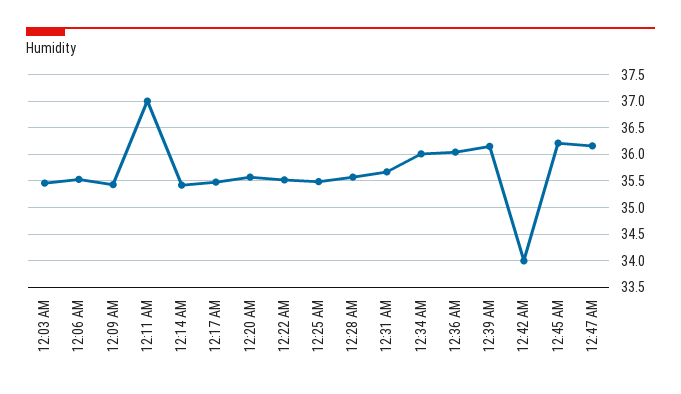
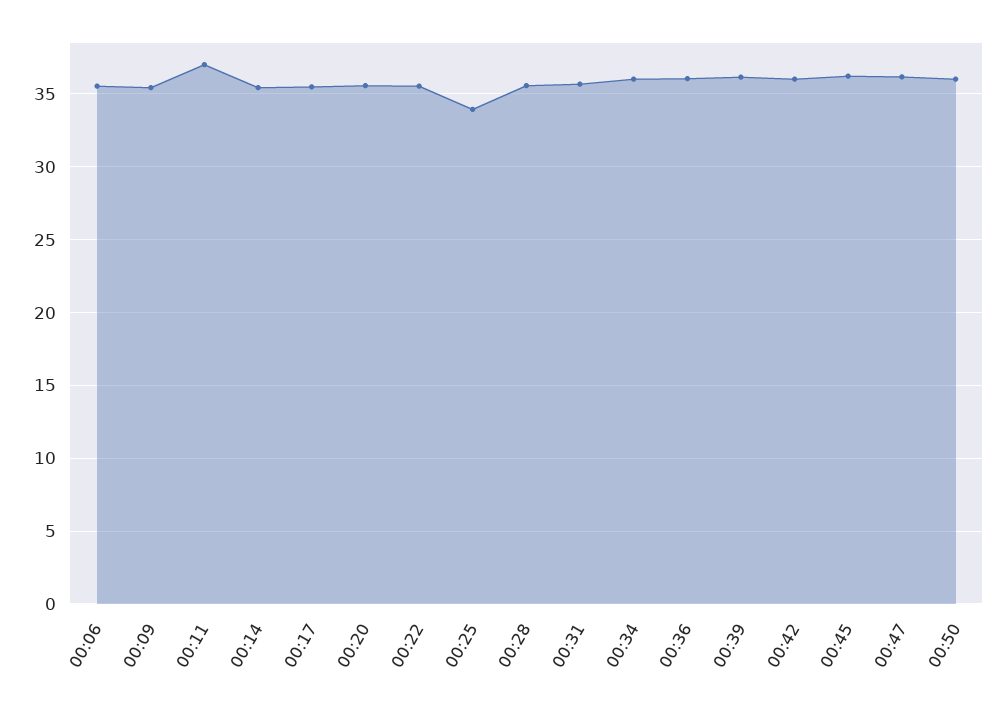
12:03 AM: 35.5 -> none
12:25 AM: 35.5 -> 34
12:42 AM: 34 -> 36
00:50: none -> 36

